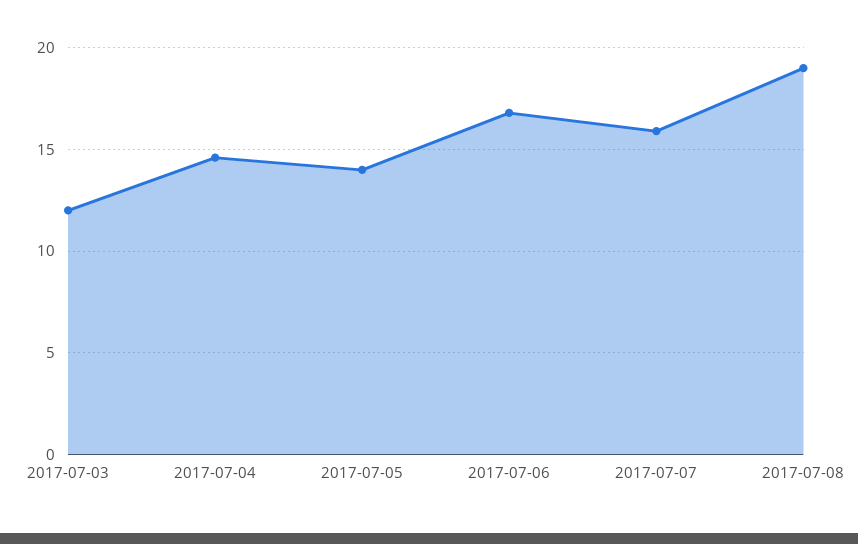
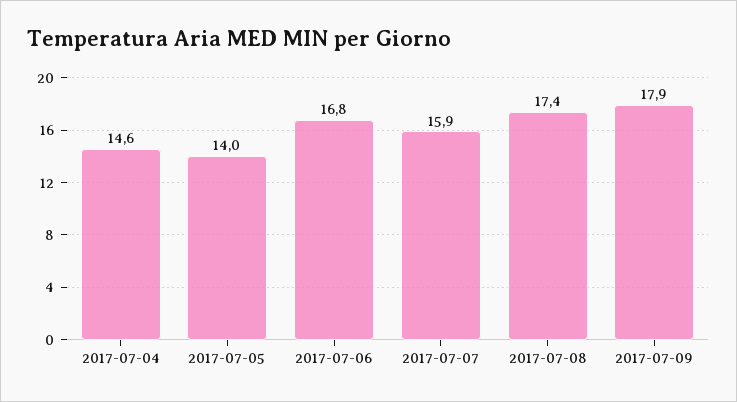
2017-07-03: 12 -> none
2017-07-08: 19 -> 17.4
2017-07-09: none -> 17.9

